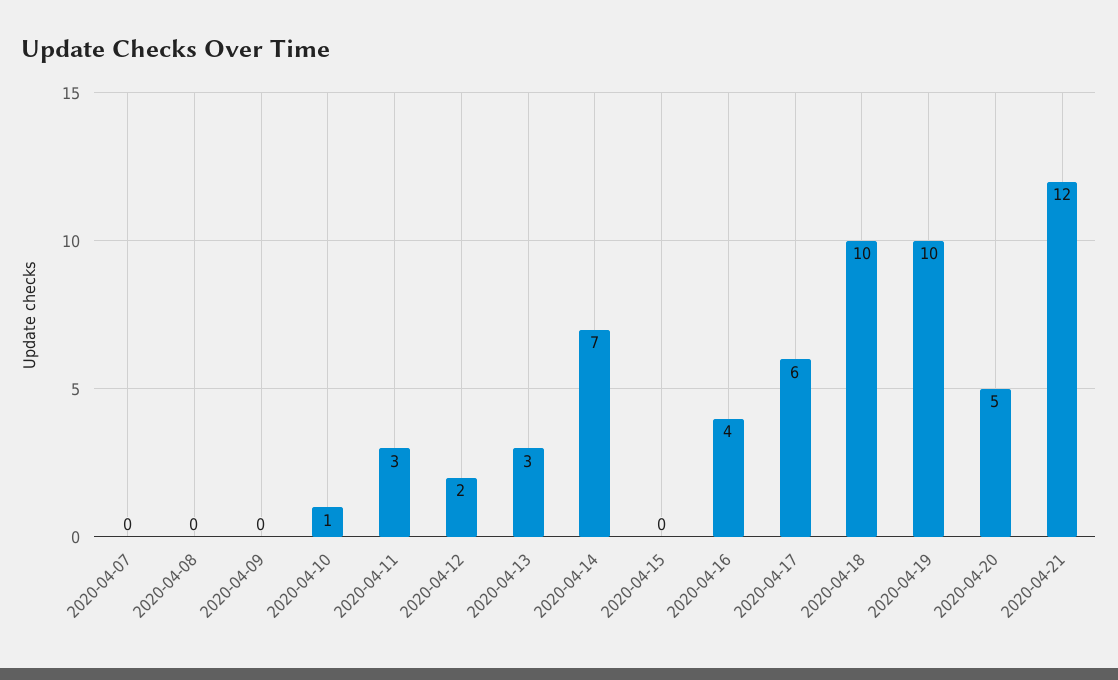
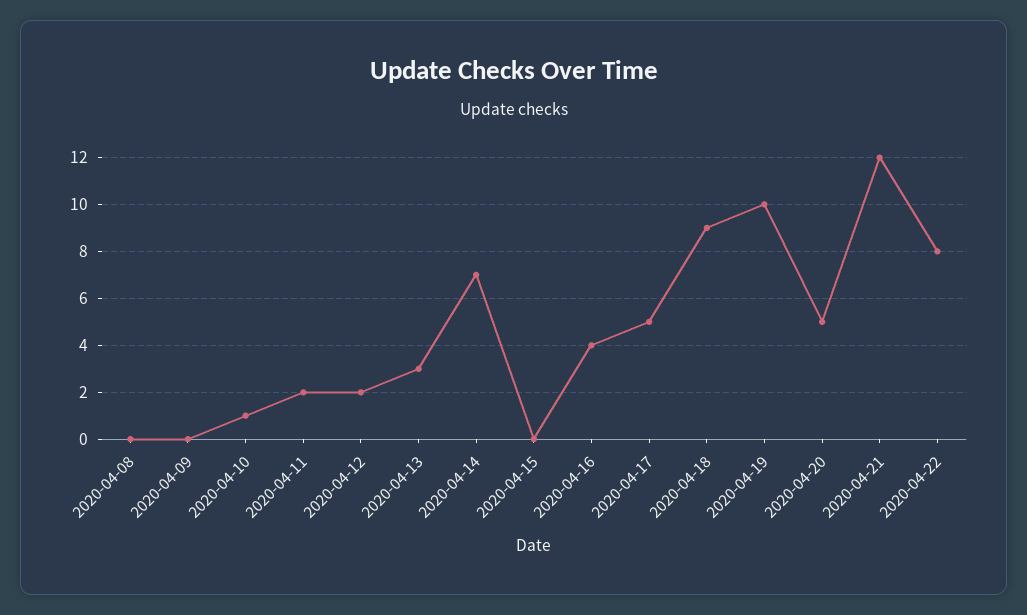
2020-04-07: 0 -> none
2020-04-11: 3 -> 2
2020-04-17: 6 -> 5
2020-04-18: 10 -> 9
2020-04-22: none -> 8

